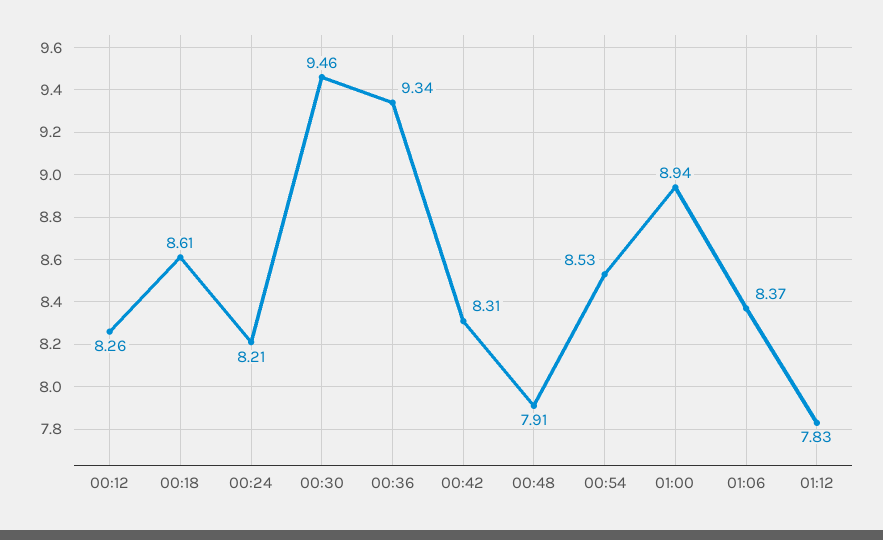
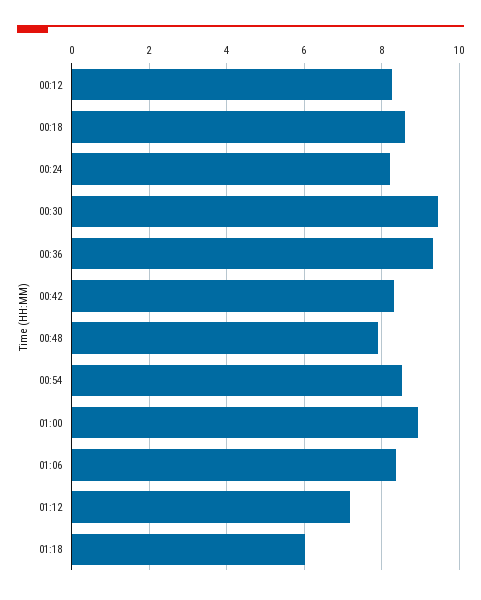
01:12: 7.83 -> 7.2
01:18: none -> 6

